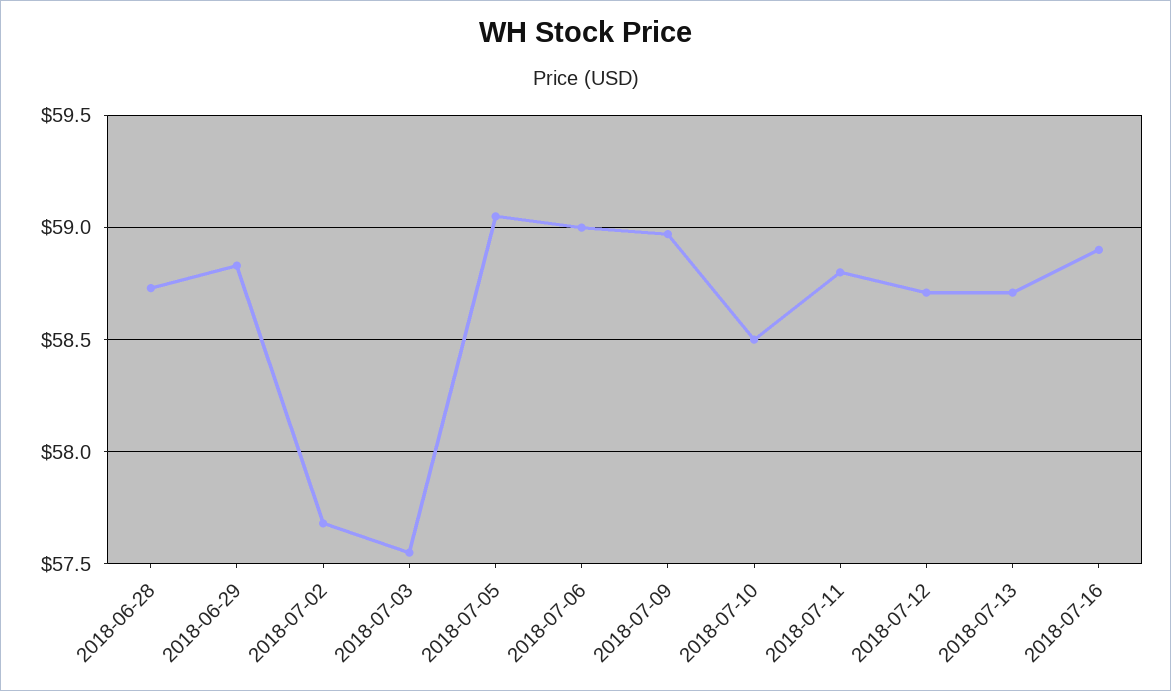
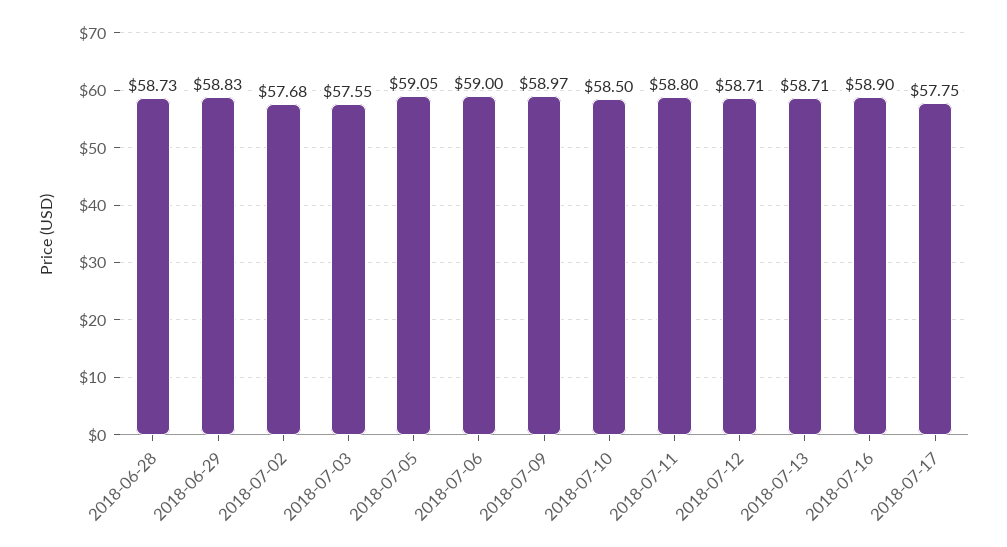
2018-07-17: none -> 57.75

